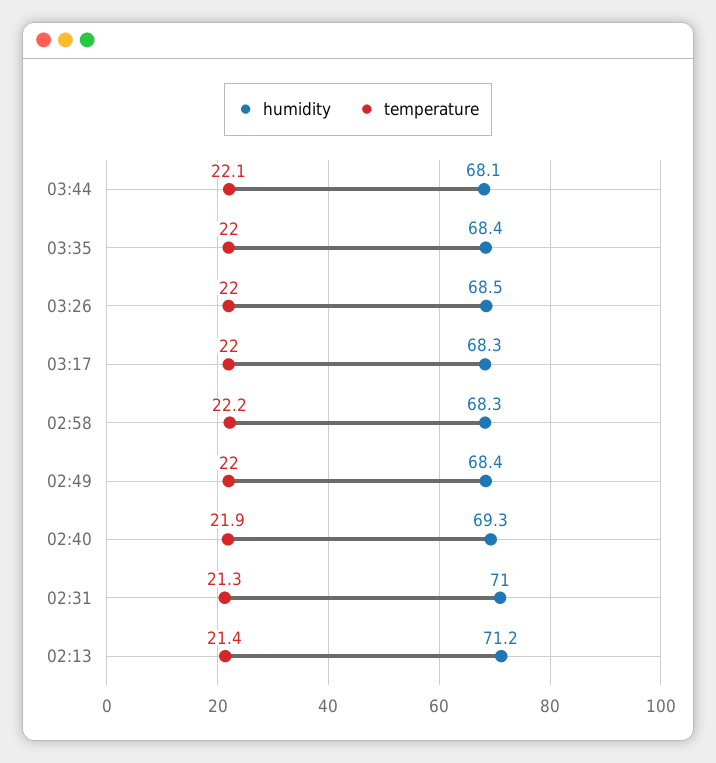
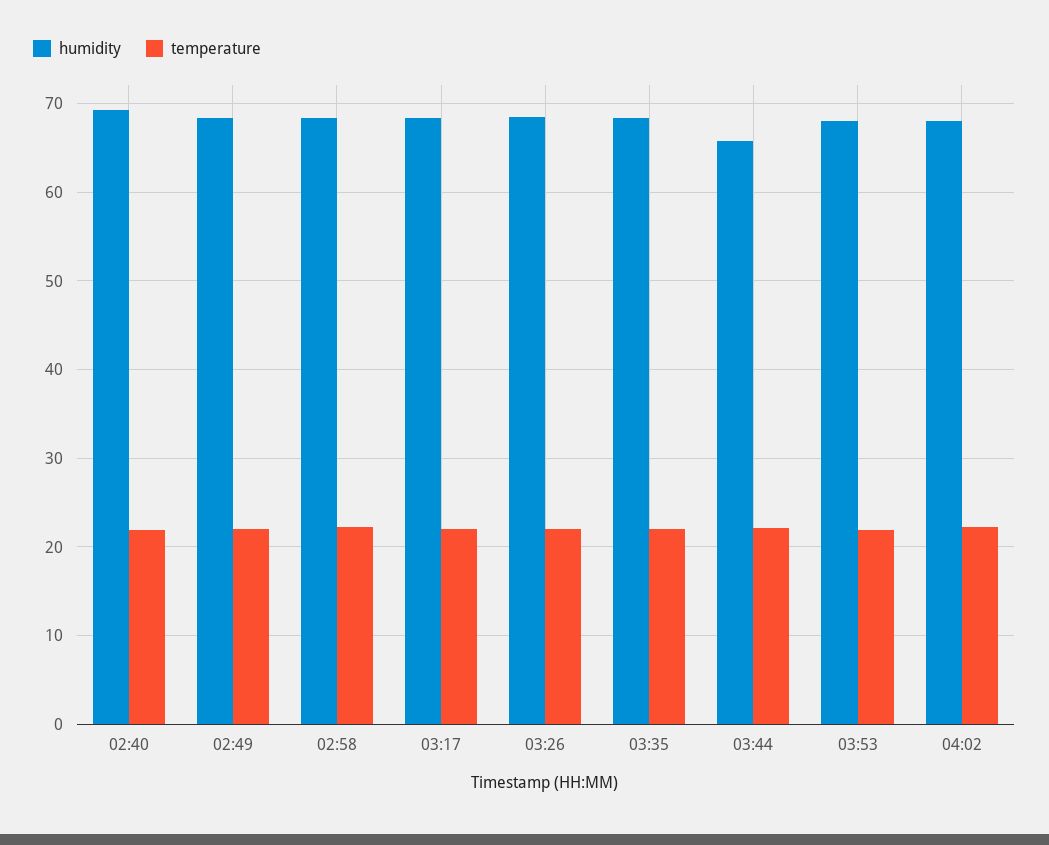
humidity, 03:44: 68.1 -> 66
humidity, 02:31: 71 -> none
temperature, 02:31: 21.3 -> none
humidity, 02:13: 71.2 -> none
temperature, 02:13: 21.4 -> none
humidity, 03:53: none -> 68
temperature, 03:53: none -> 22
humidity, 04:02: none -> 68
temperature, 04:02: none -> 22

